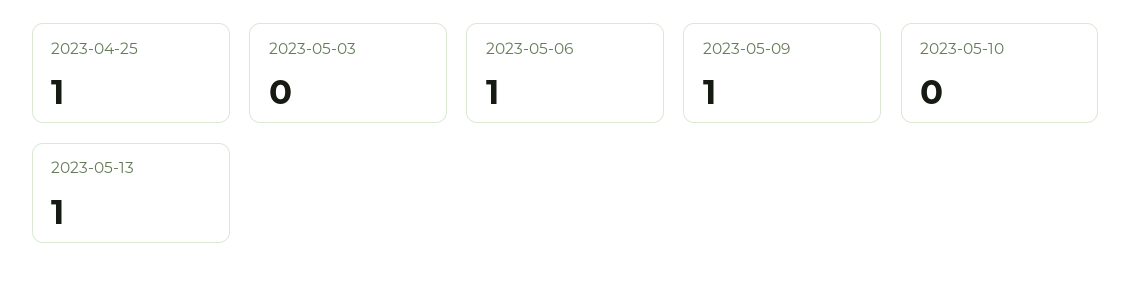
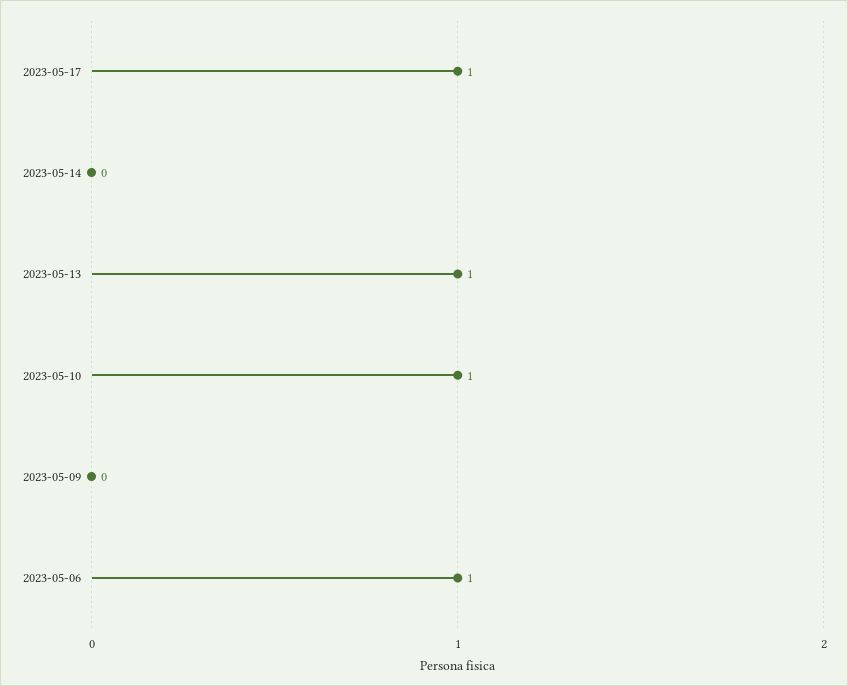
2023-04-25: 1 -> none
2023-05-03: 0 -> none
2023-05-09: 1 -> 0
2023-05-10: 0 -> 1
2023-05-17: none -> 1
2023-05-14: none -> 0

